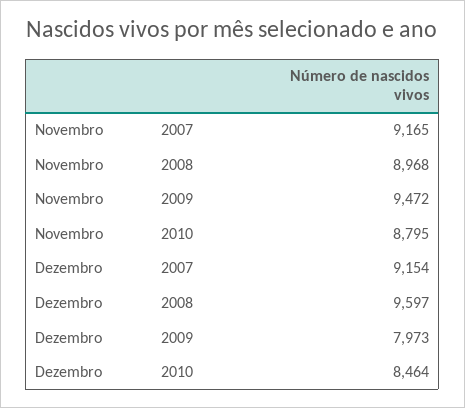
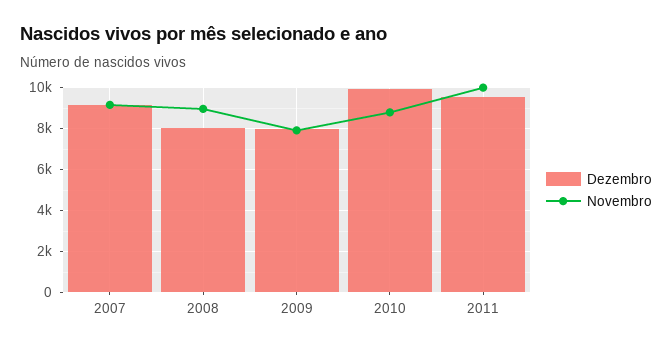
Novembro, 2009: 9472 -> 8000
Dezembro, 2008: 9597 -> 8000
Dezembro, 2010: 8464 -> 10000
Dezembro, 2011: none -> 9500
Novembro, 2011: none -> 10000

